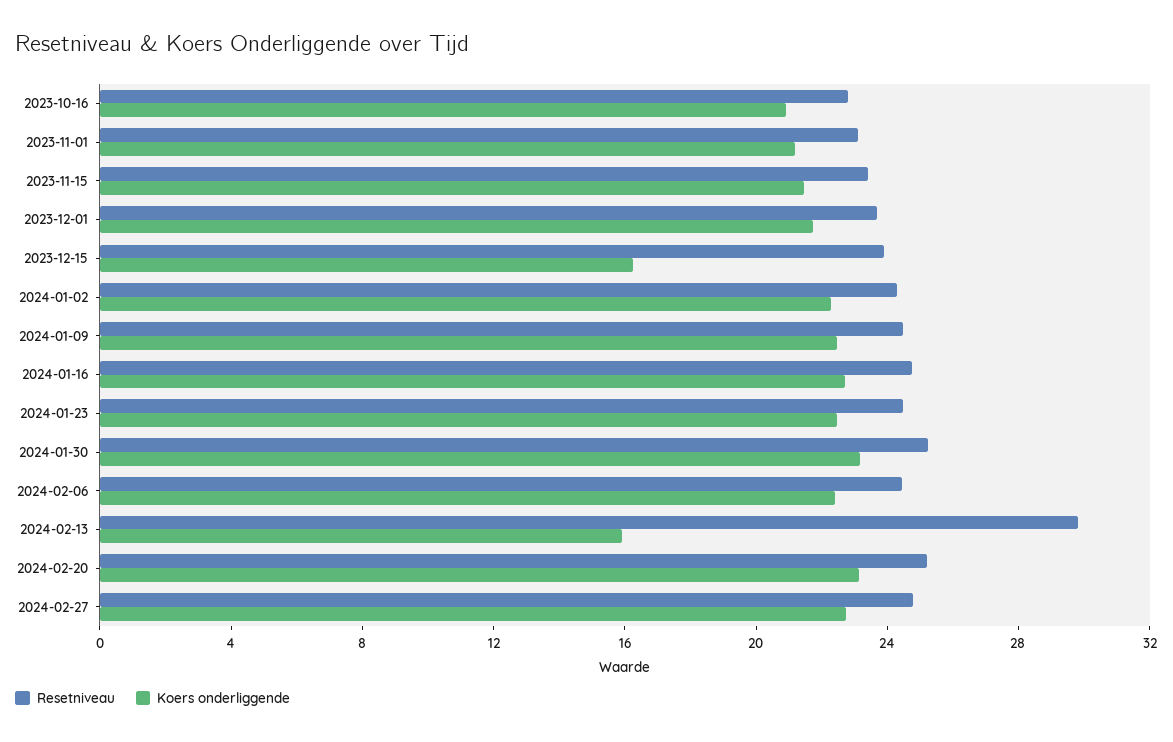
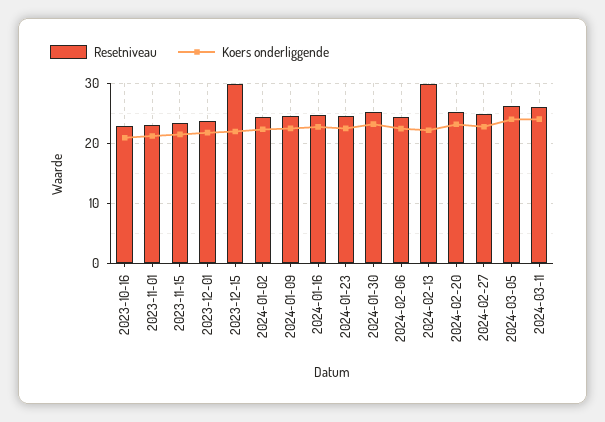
Resetniveau, 2023-12-15: 24 -> 30
Koers onderliggende, 2023-12-15: 16 -> 22
Koers onderliggende, 2024-02-13: 16 -> 22
Resetniveau, 2024-03-05: none -> 26
Koers onderliggende, 2024-03-05: none -> 24
Resetniveau, 2024-03-11: none -> 26
Koers onderliggende, 2024-03-11: none -> 24

